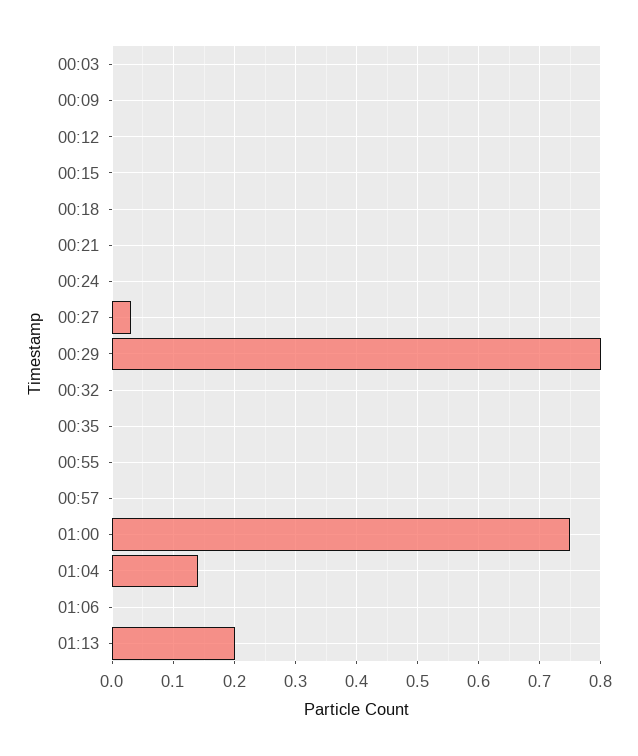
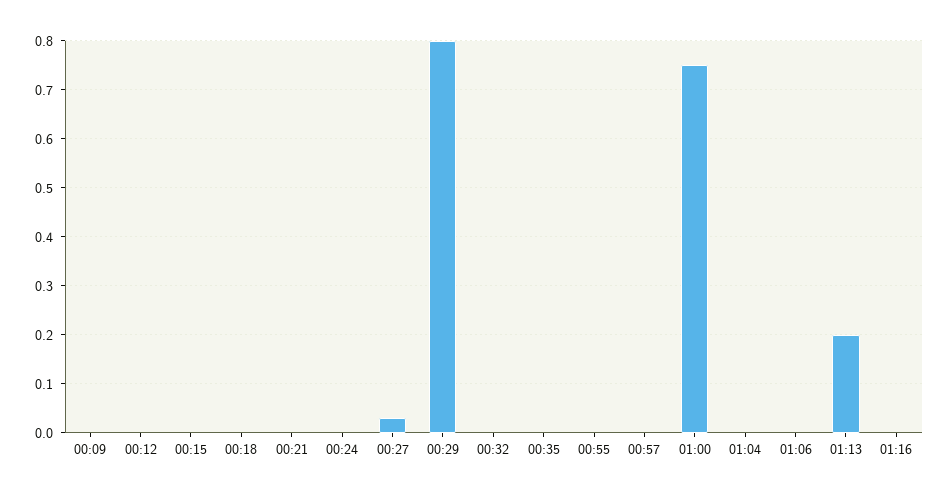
00:03: 0 -> none
01:04: 0.14 -> 0
01:16: none -> 0

